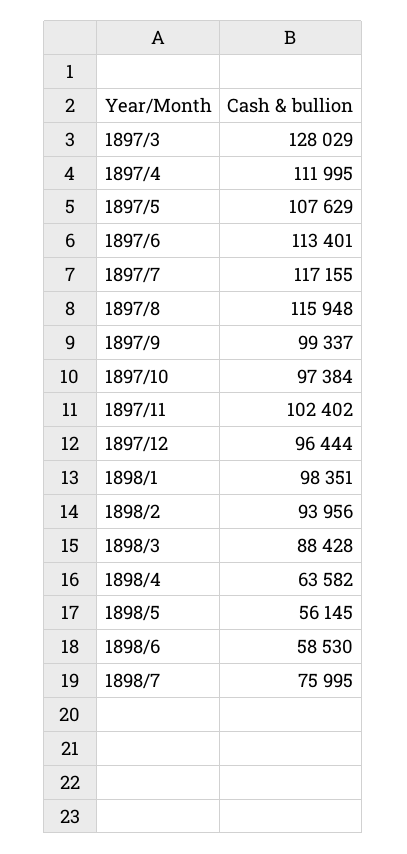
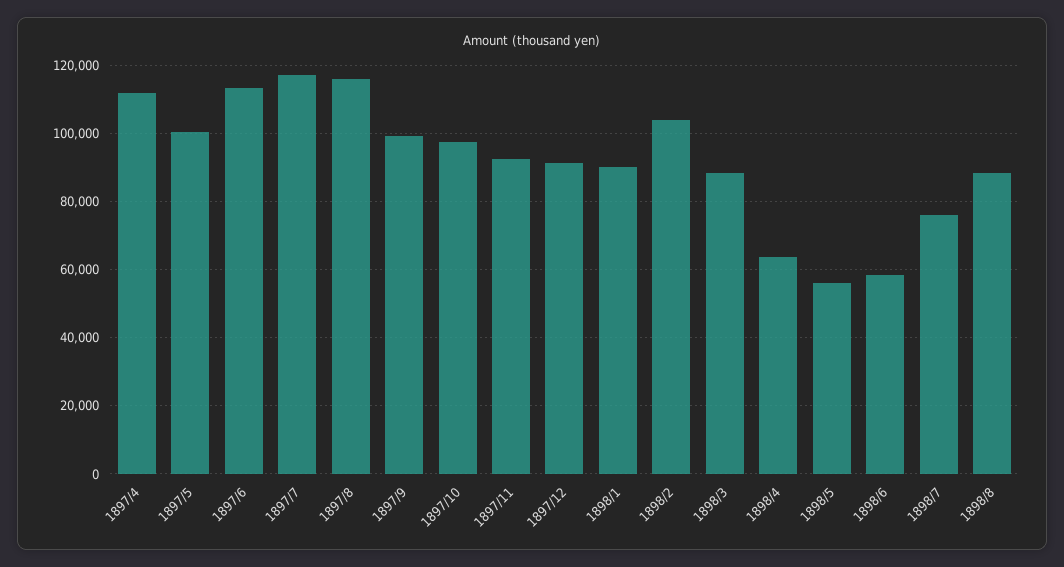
1897/3: 128029 -> none
1897/5: 107629 -> 100000
1897/11: 102402 -> 92000
1897/12: 96444 -> 92000
1898/1: 98351 -> 90000
1898/2: 93956 -> 104000
1898/8: none -> 88000

